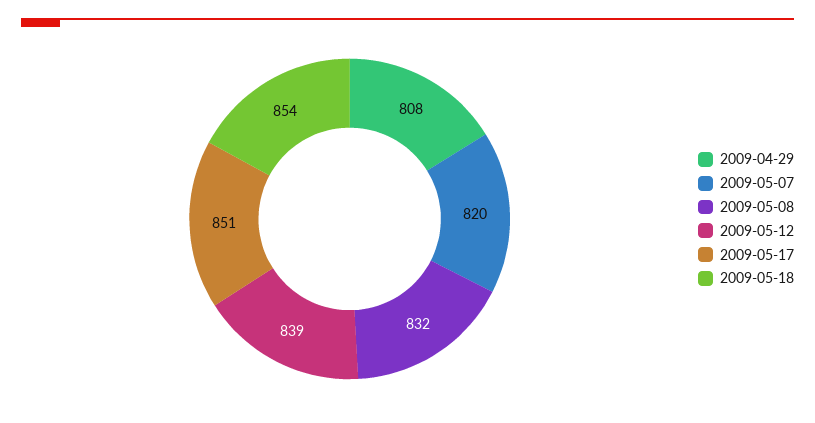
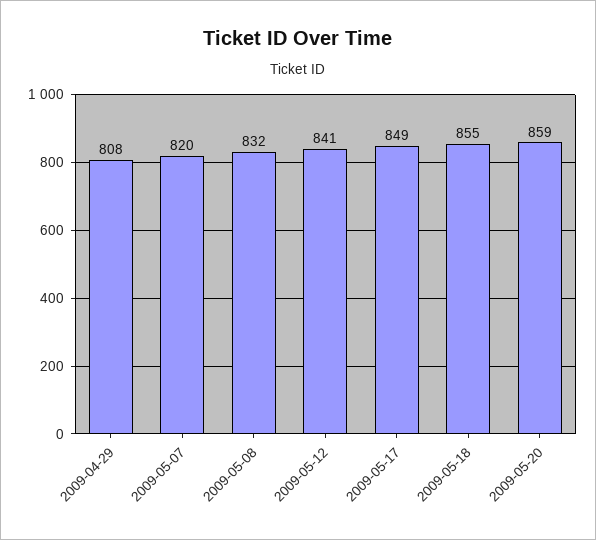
2009-05-12: 839 -> 841
2009-05-17: 851 -> 849
2009-05-18: 854 -> 855
2009-05-20: none -> 859

